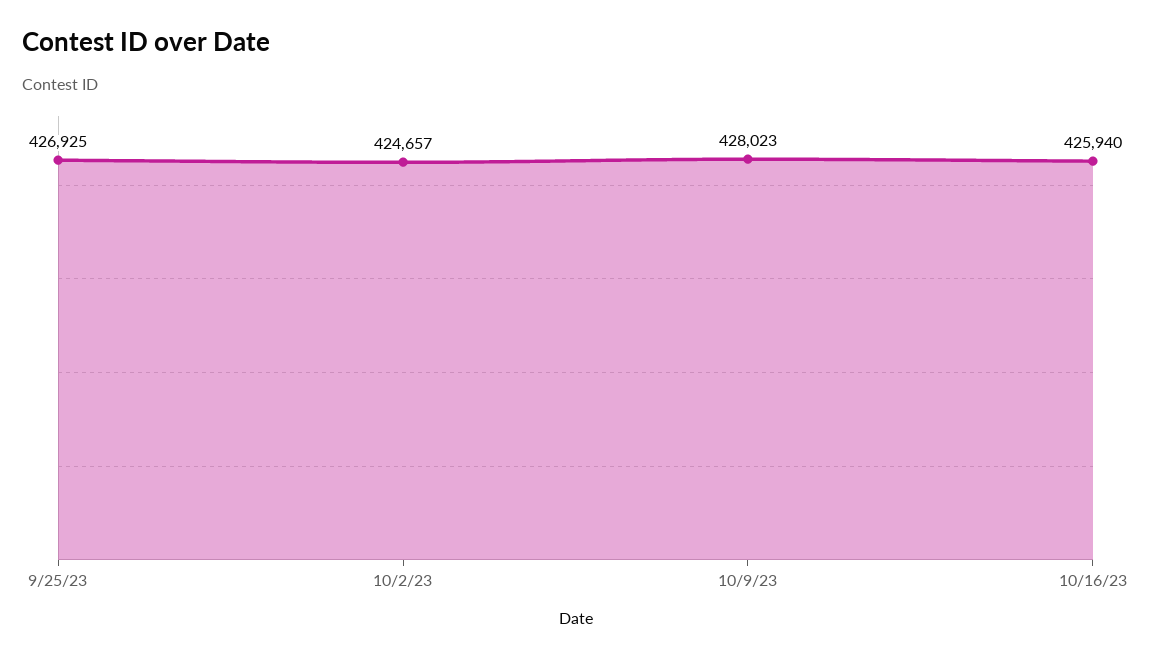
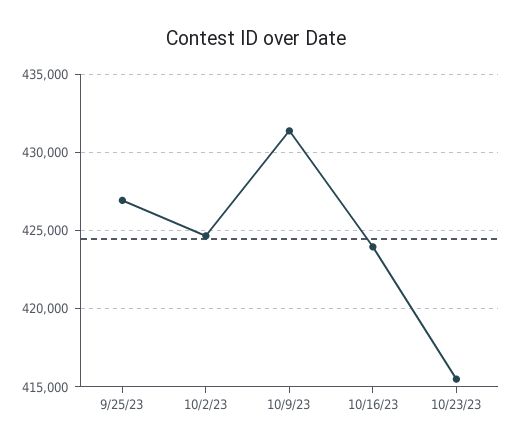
10/9/23: 428023 -> 431500
10/16/23: 425940 -> 424000
10/23/23: none -> 415500

